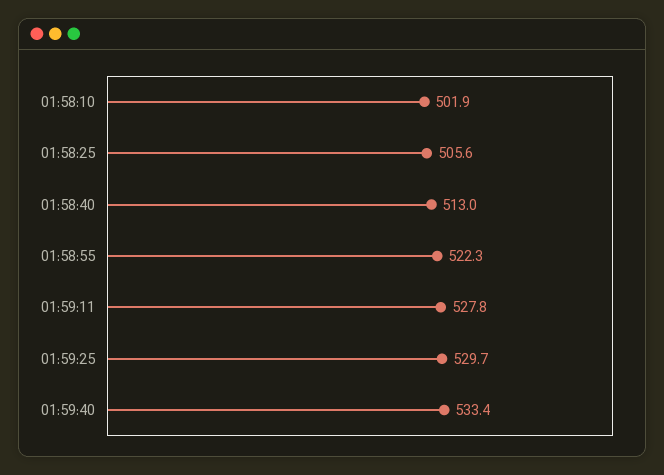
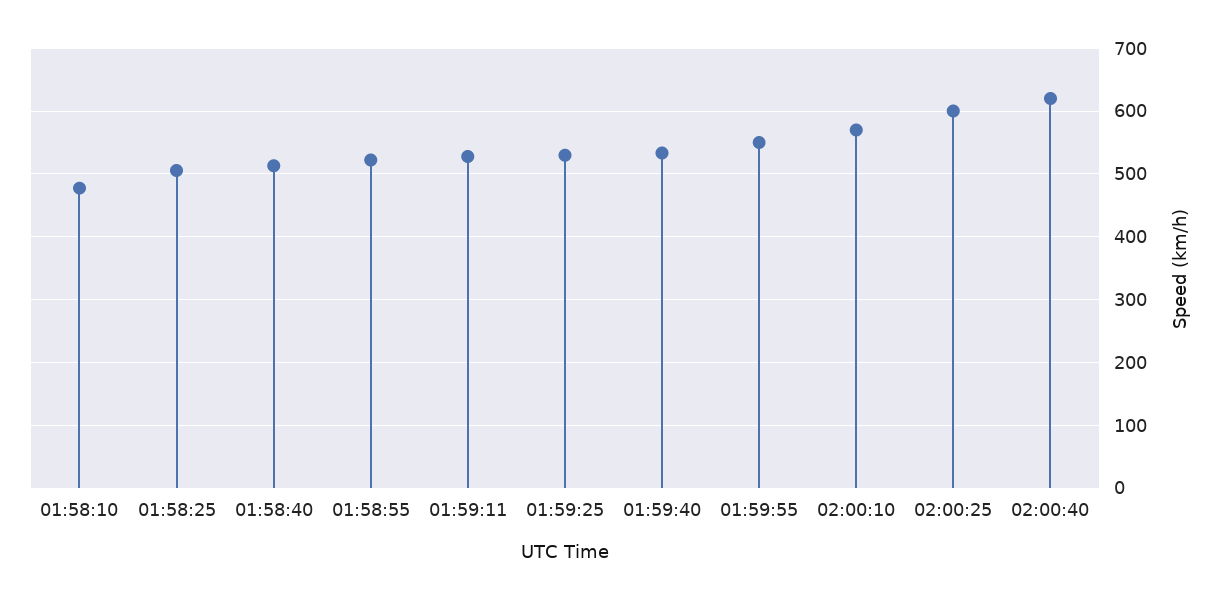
01:58:10: 501.9 -> 480
01:59:55: none -> 550
02:00:10: none -> 570
02:00:25: none -> 600
02:00:40: none -> 620

